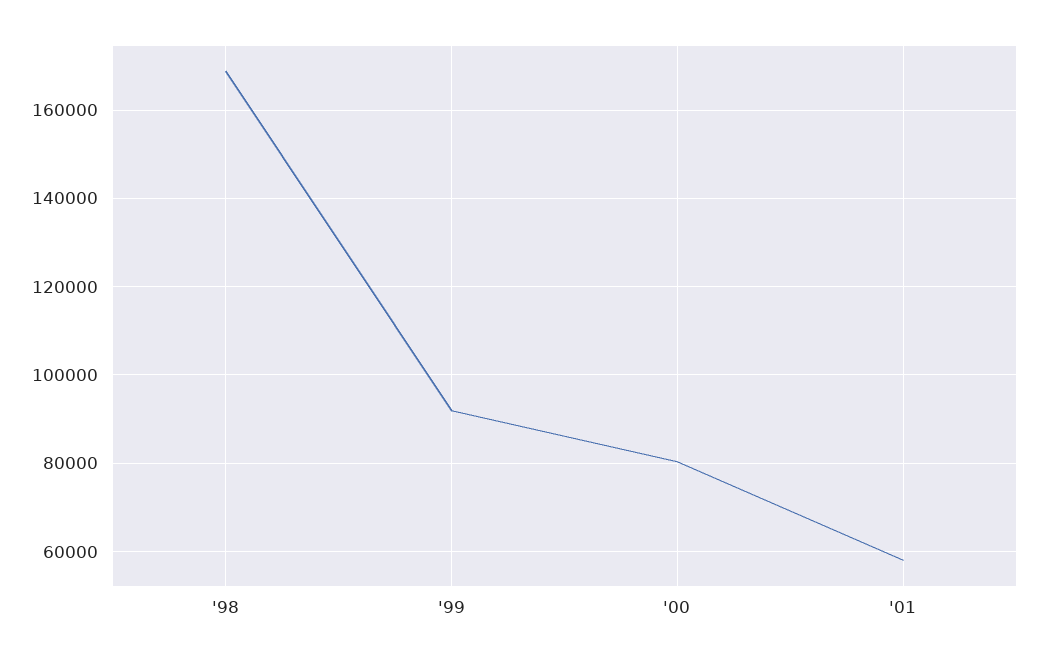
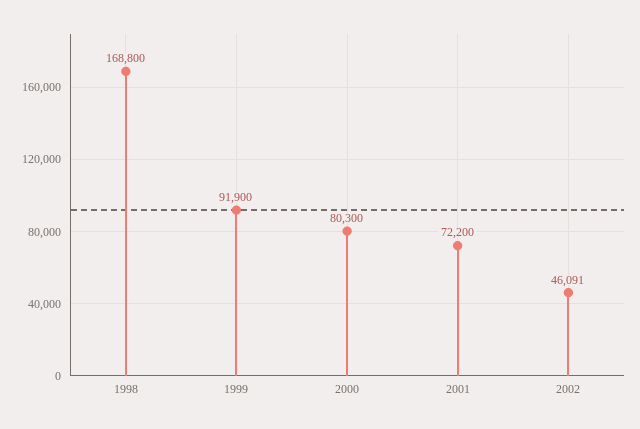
'01: 58000 -> 72200
2002: none -> 46091

